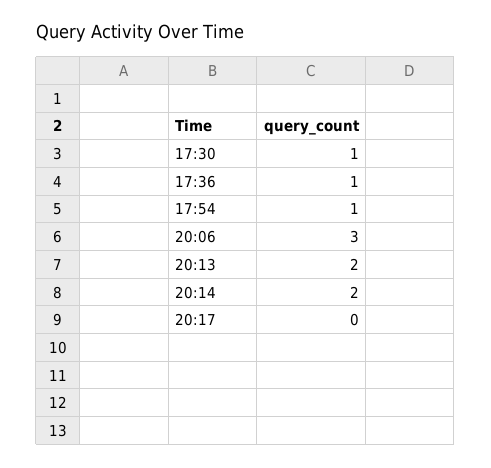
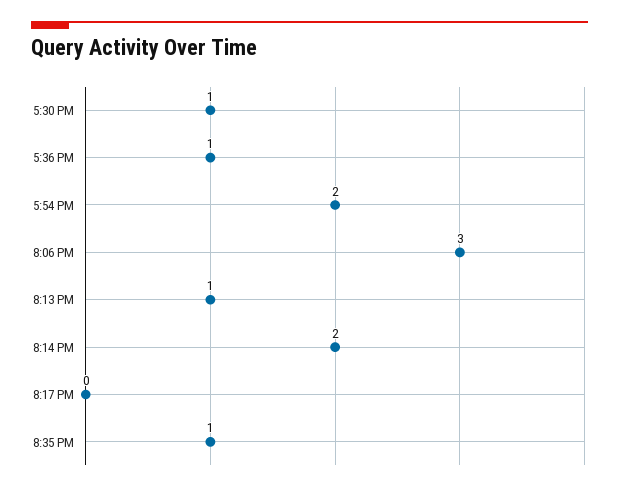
17:54: 1 -> 2
20:13: 2 -> 1
8:35 PM: none -> 1

